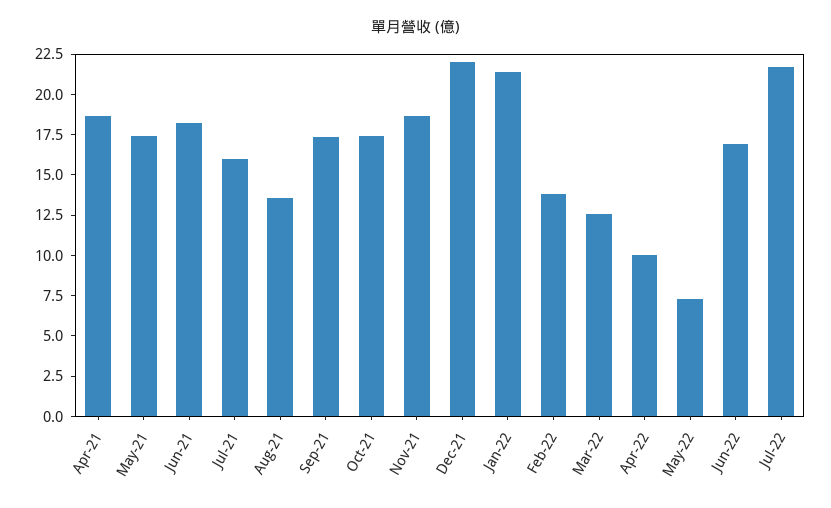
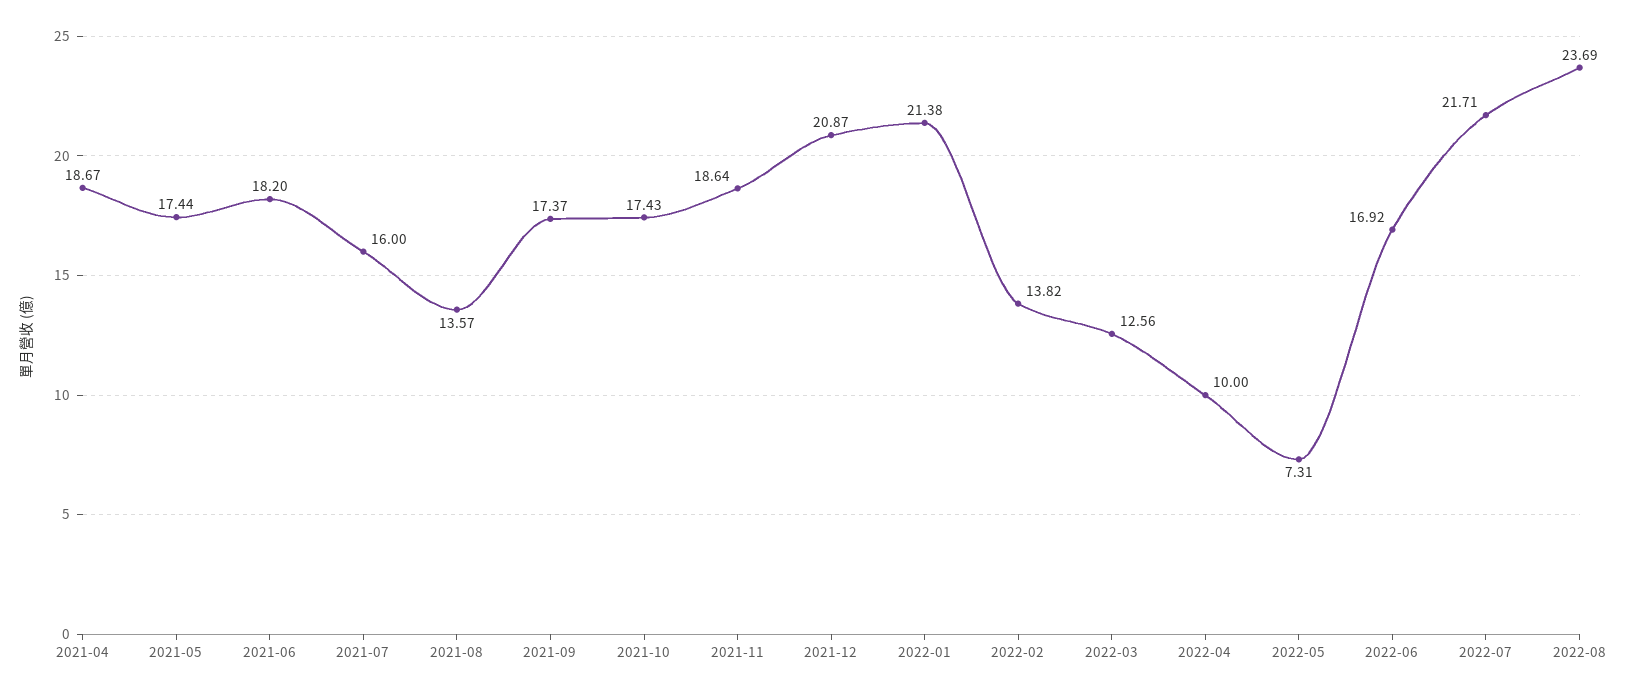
Dec-21: 22 -> 20.87
2022-08: none -> 23.69

